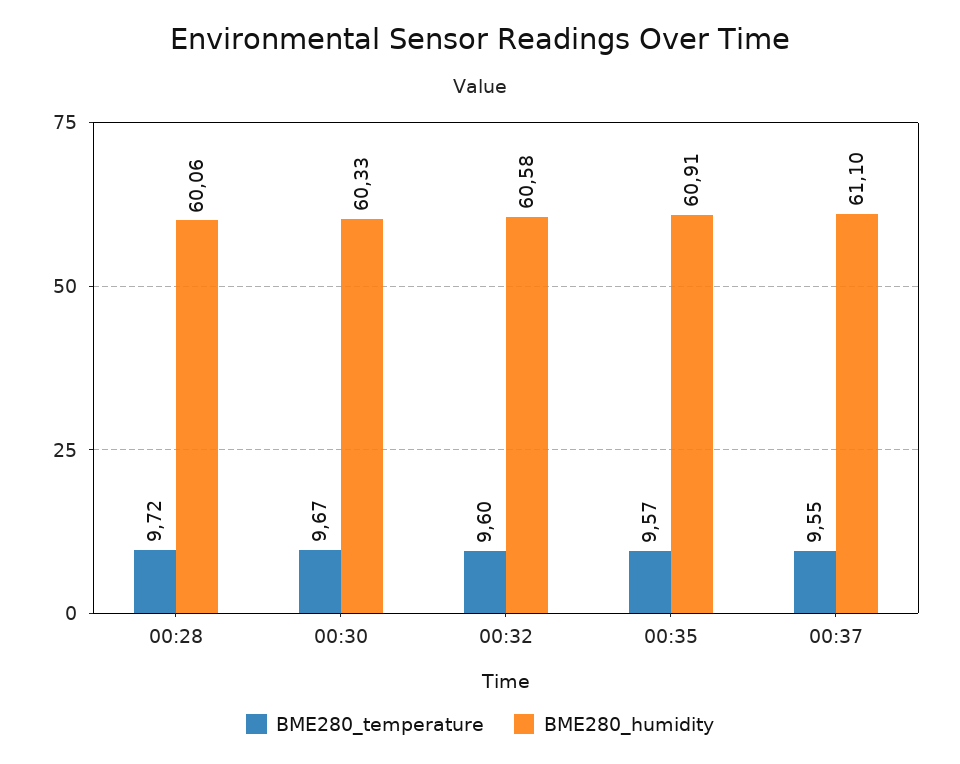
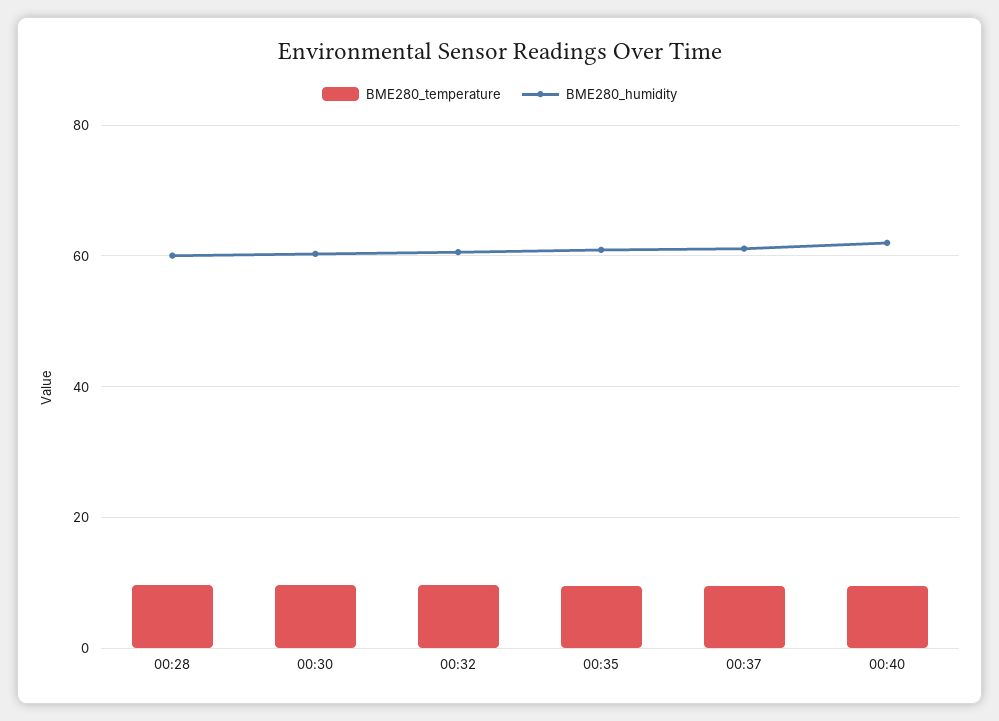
BME280_temperature, 00:40: none -> 10
BME280_humidity, 00:40: none -> 62

